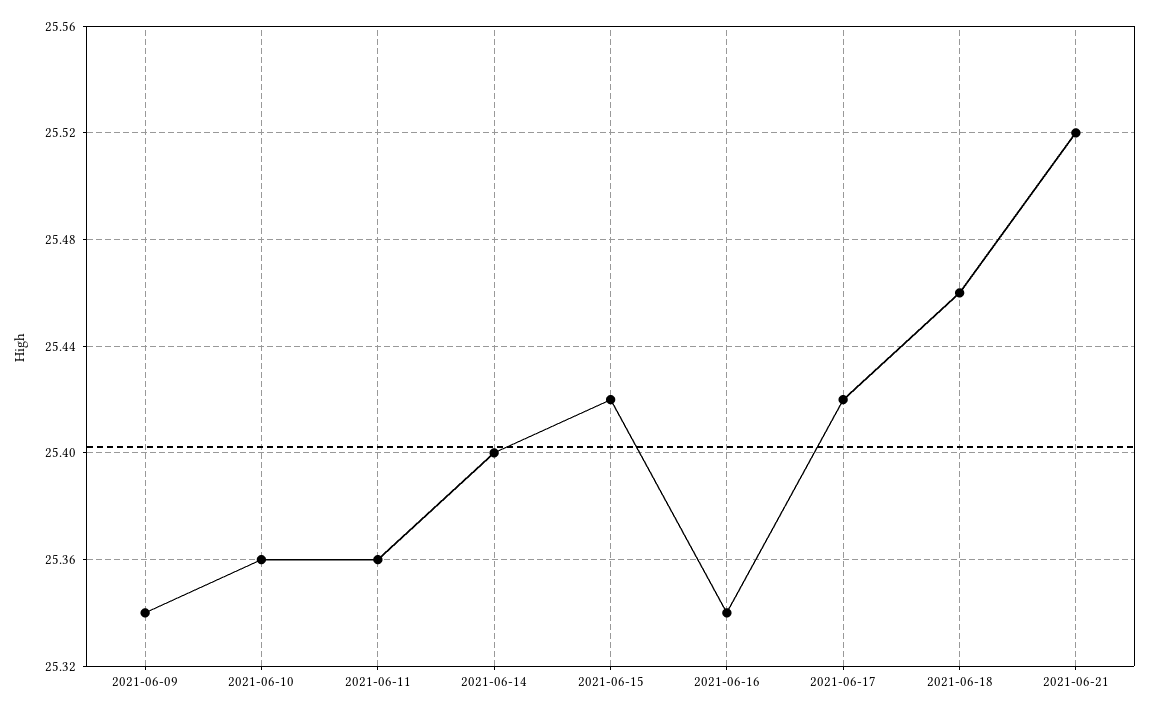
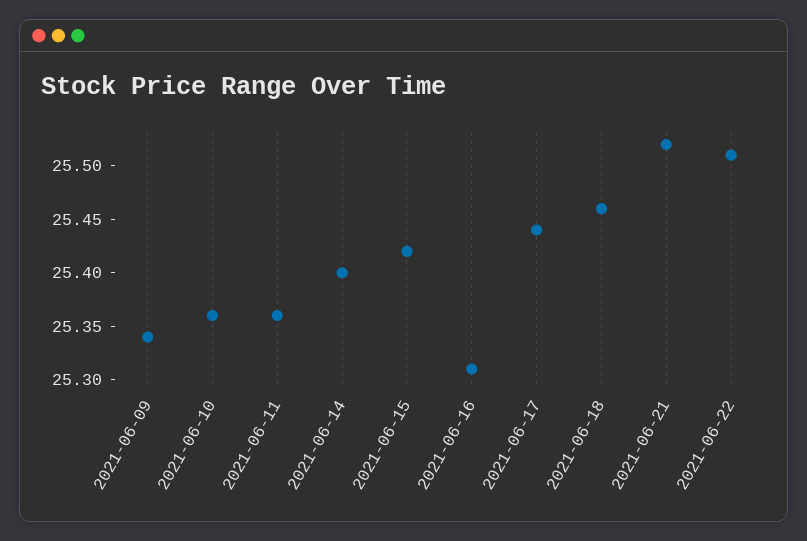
2021-06-16: 25.34 -> 25.31
2021-06-17: 25.42 -> 25.44
2021-06-22: none -> 25.51

